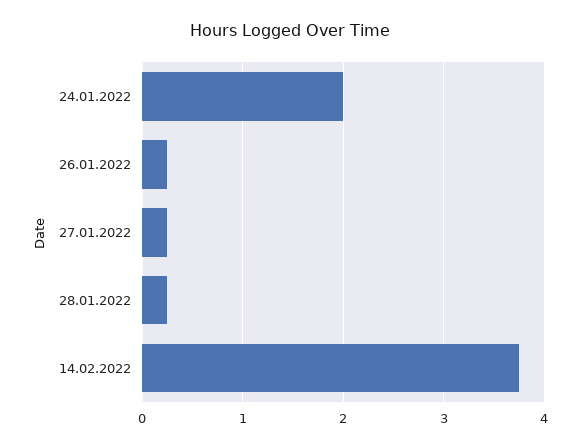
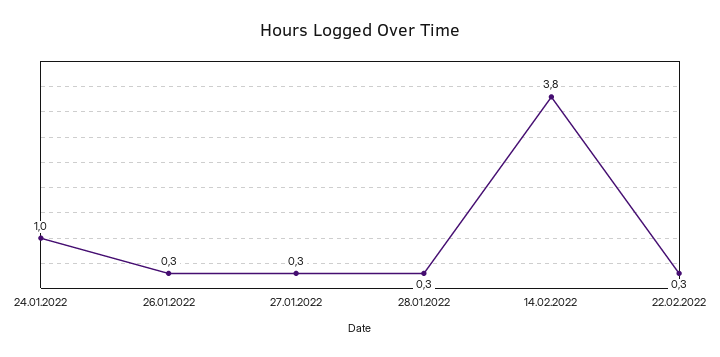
24.01.2022: 2 -> 1
22.02.2022: none -> 0.3

